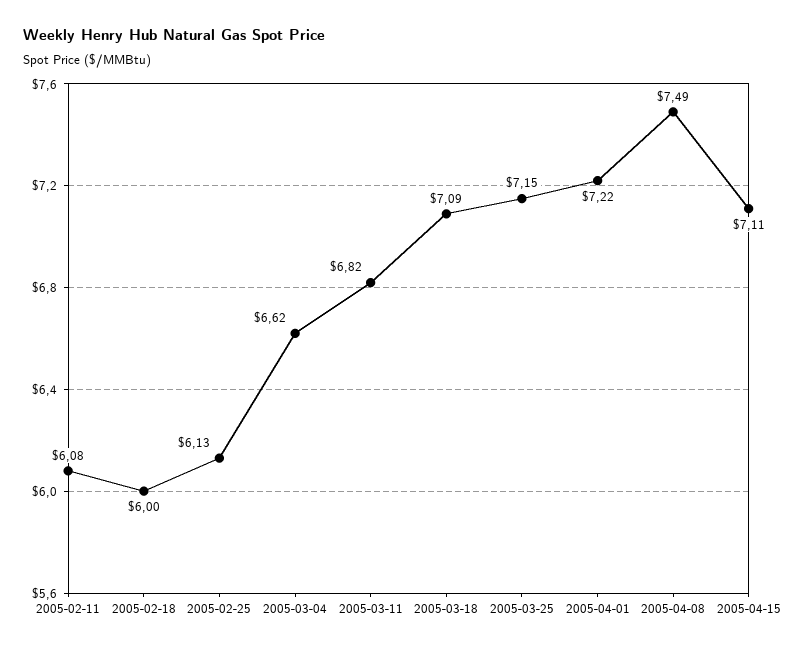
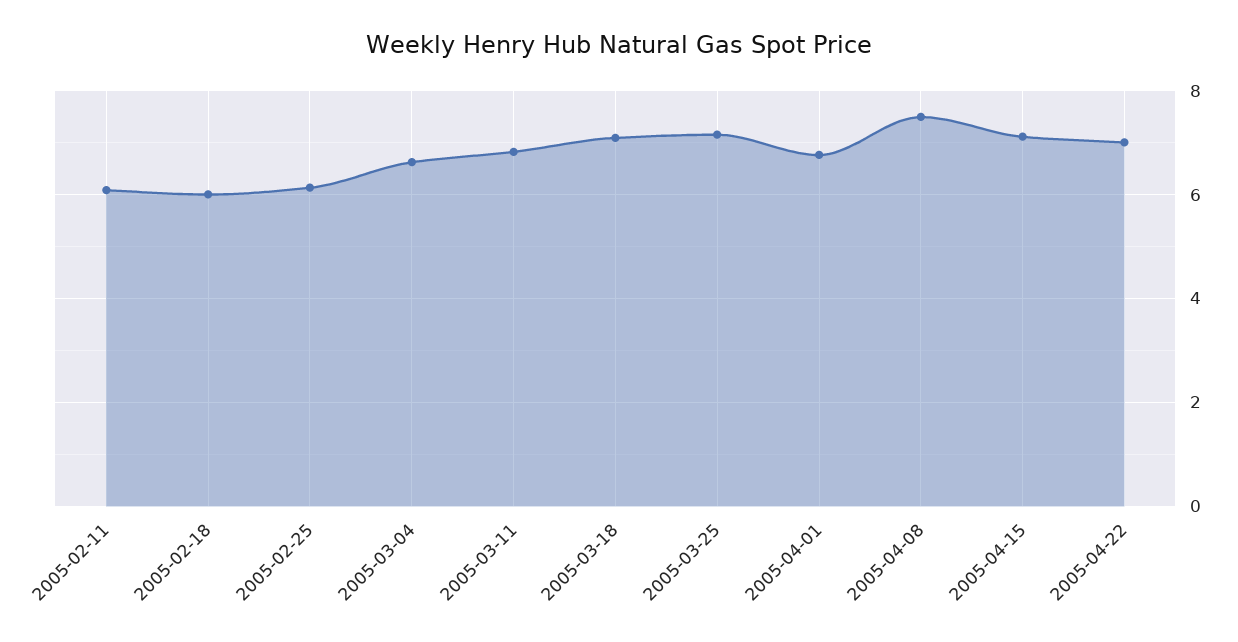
2005-04-01: 7.22 -> 6.8
2005-04-22: none -> 7

